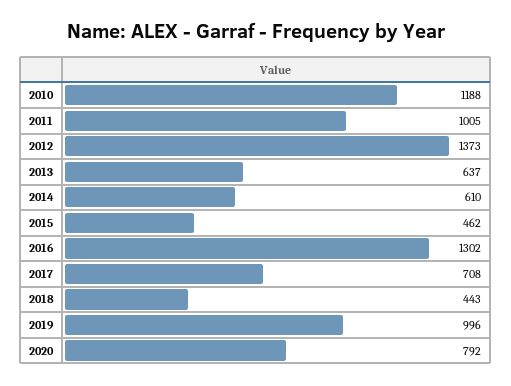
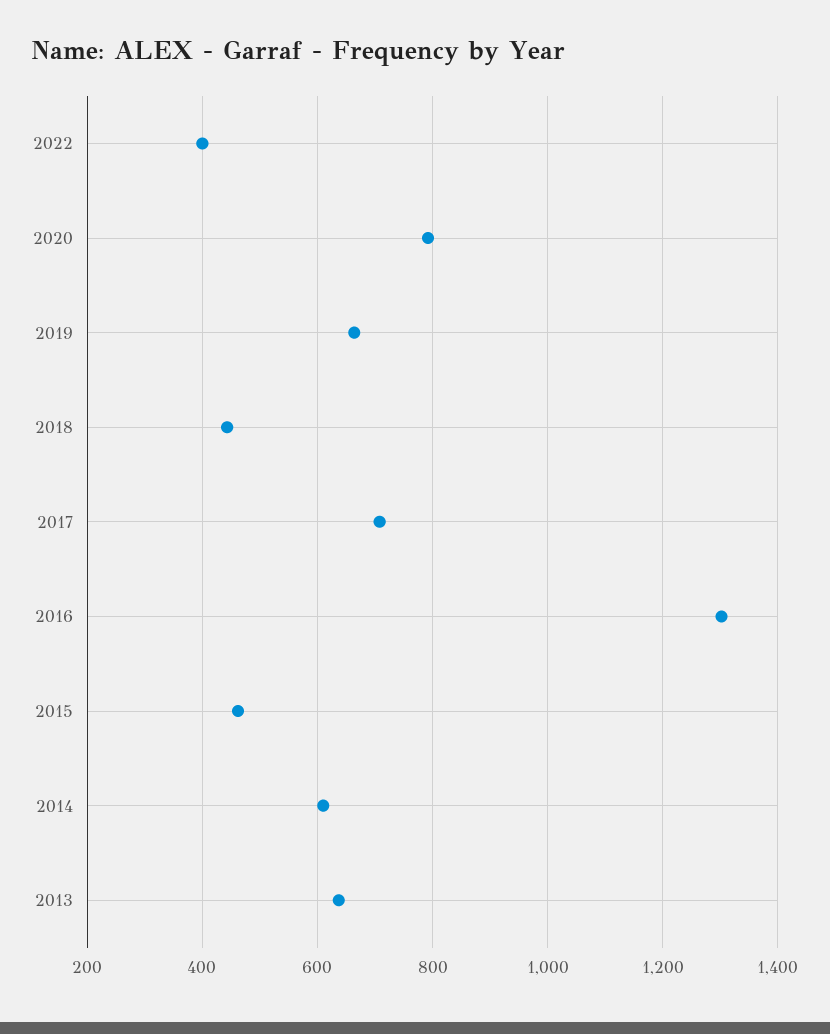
2010: 1188 -> none
2011: 1005 -> none
2012: 1373 -> none
2019: 996 -> 660
2022: none -> 400

